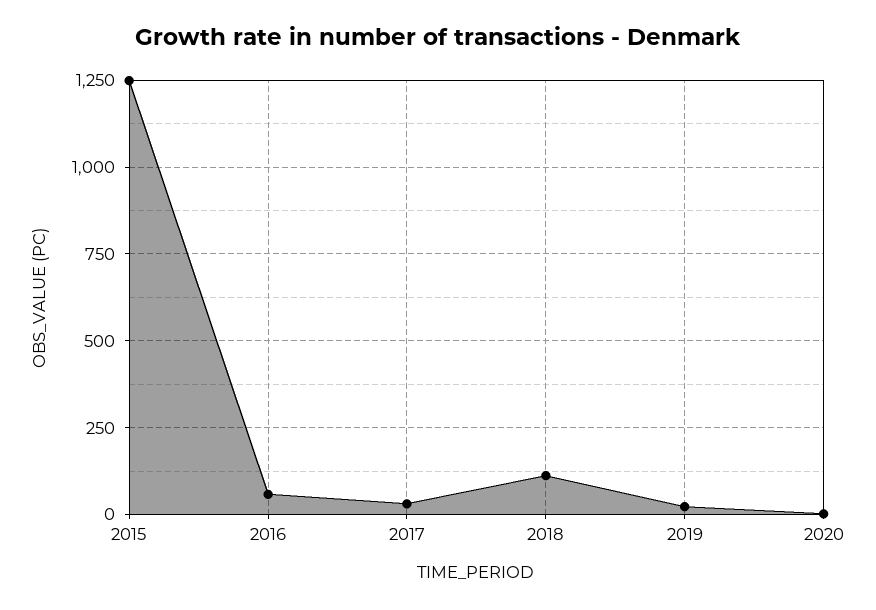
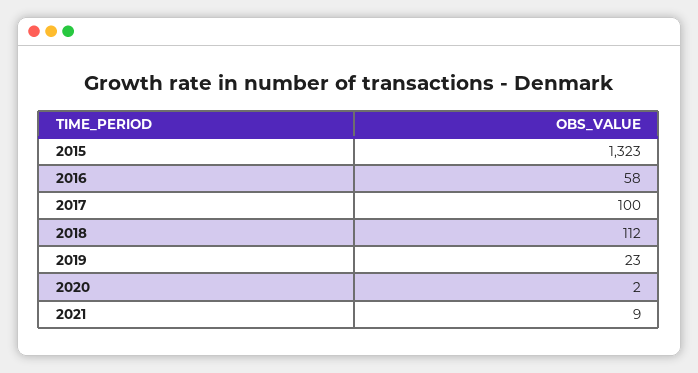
2015: 1250 -> 1323
2017: 25 -> 100
2021: none -> 9

